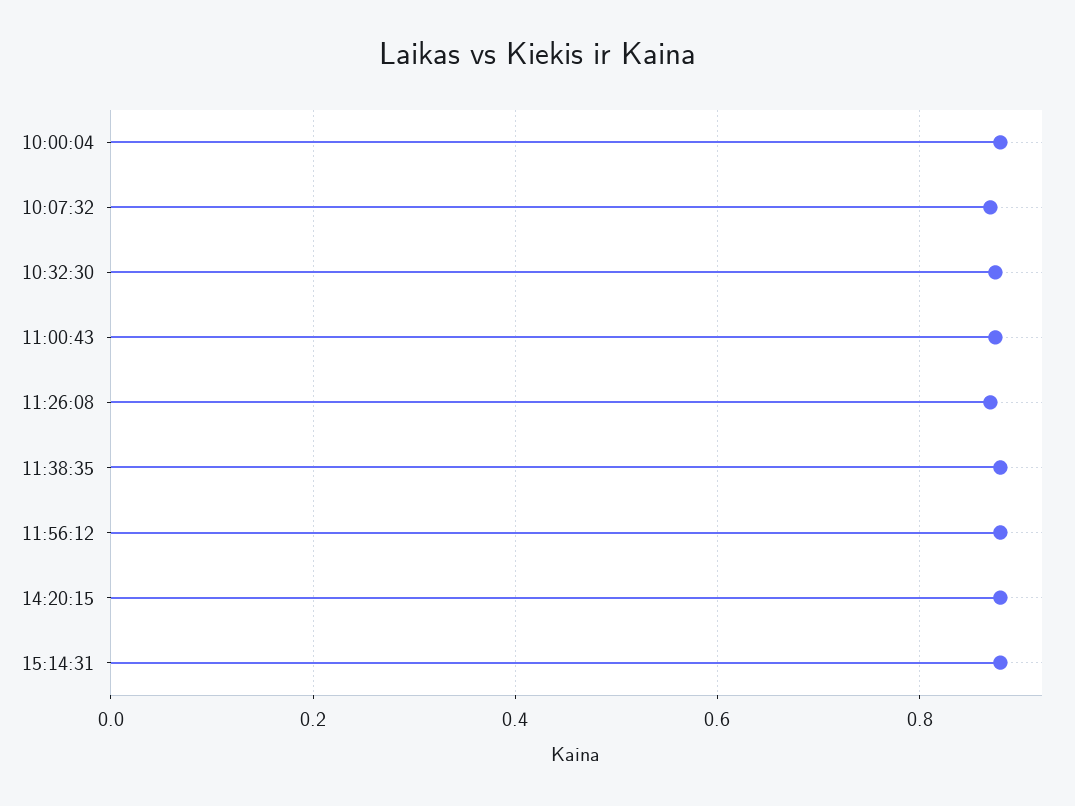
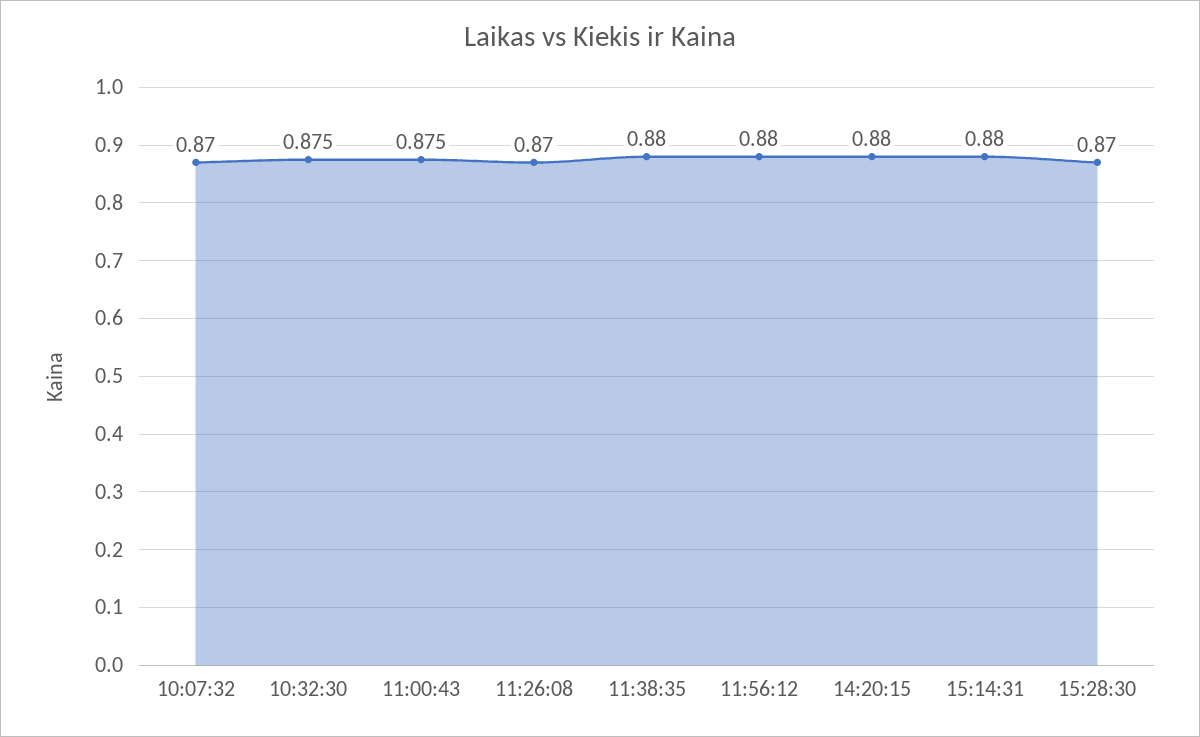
10:00:04: 0.88 -> none
15:28:30: none -> 0.87

